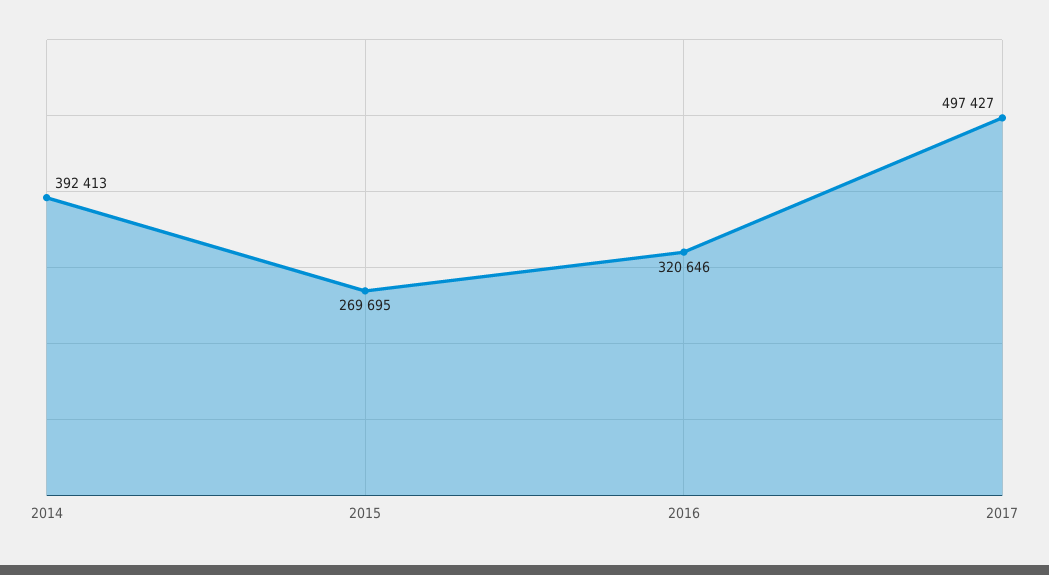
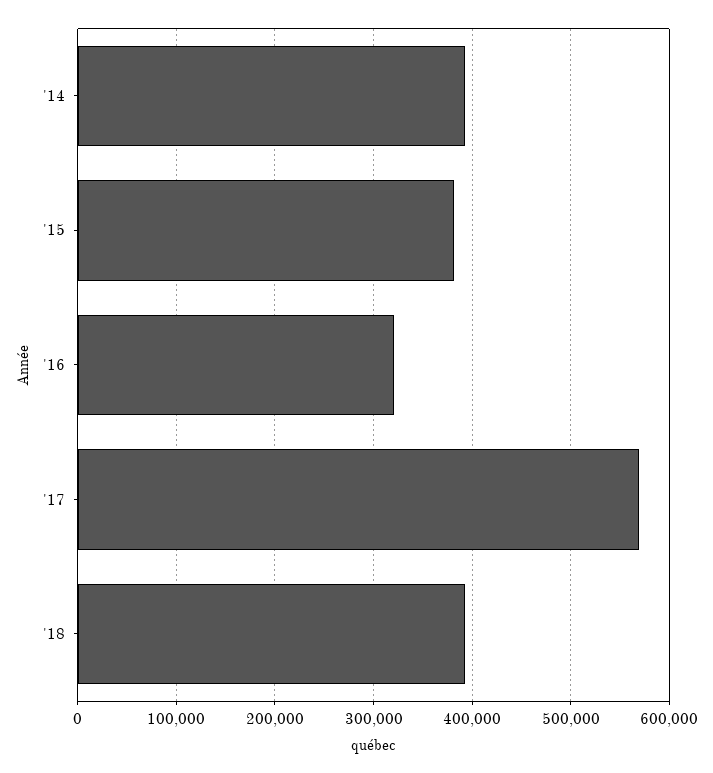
2015: 269695 -> 380000
2017: 497427 -> 570000
'18: none -> 390000

